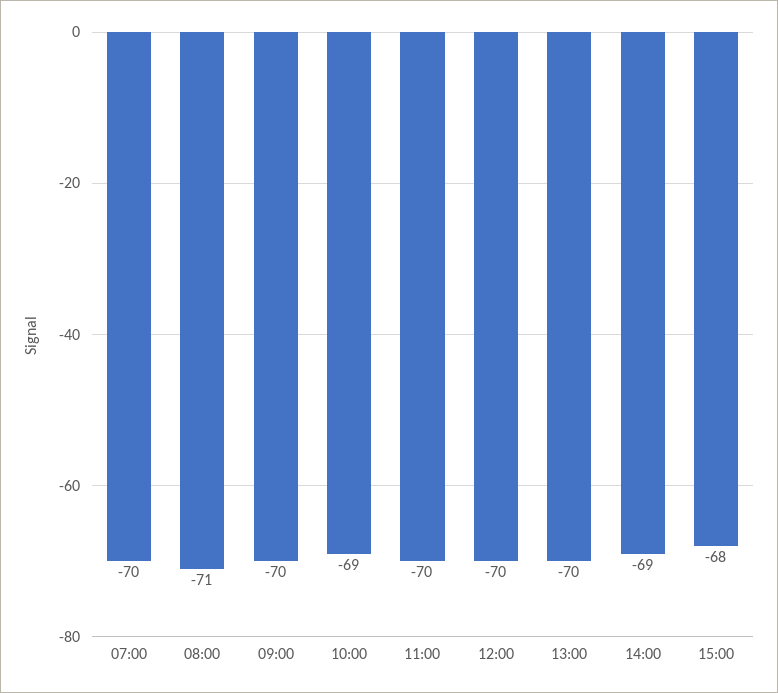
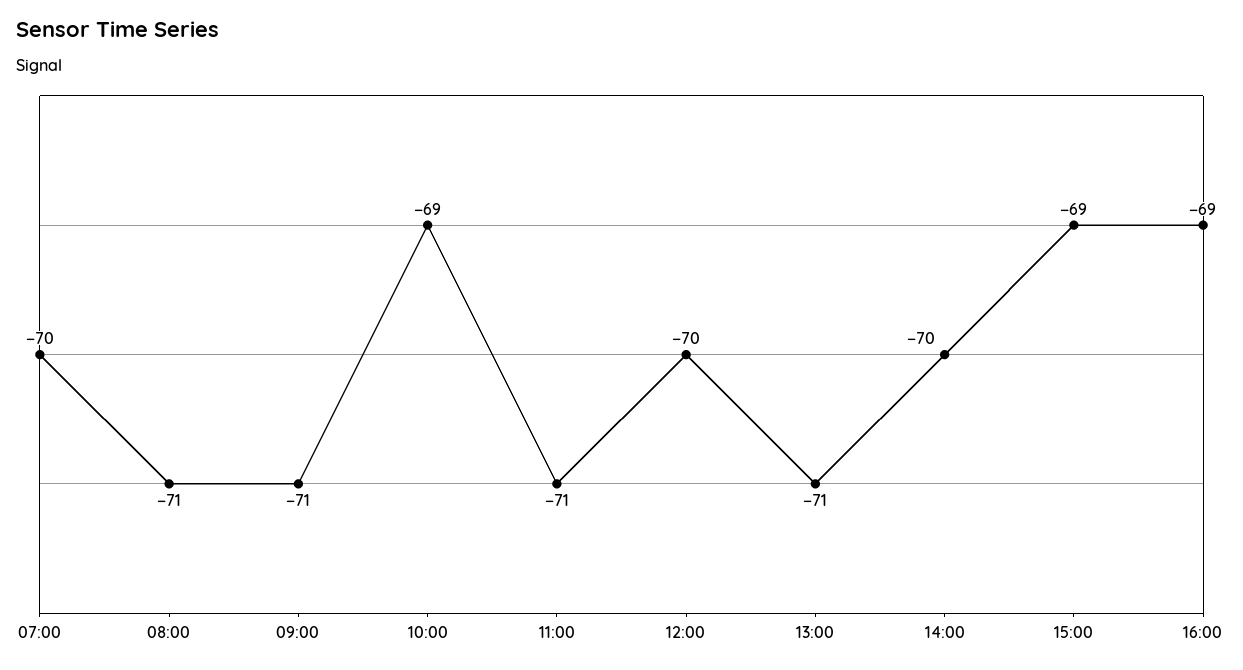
09:00: -70 -> -71
11:00: -70 -> -71
13:00: -70 -> -71
14:00: -69 -> -70
15:00: -68 -> -69
16:00: none -> -69

